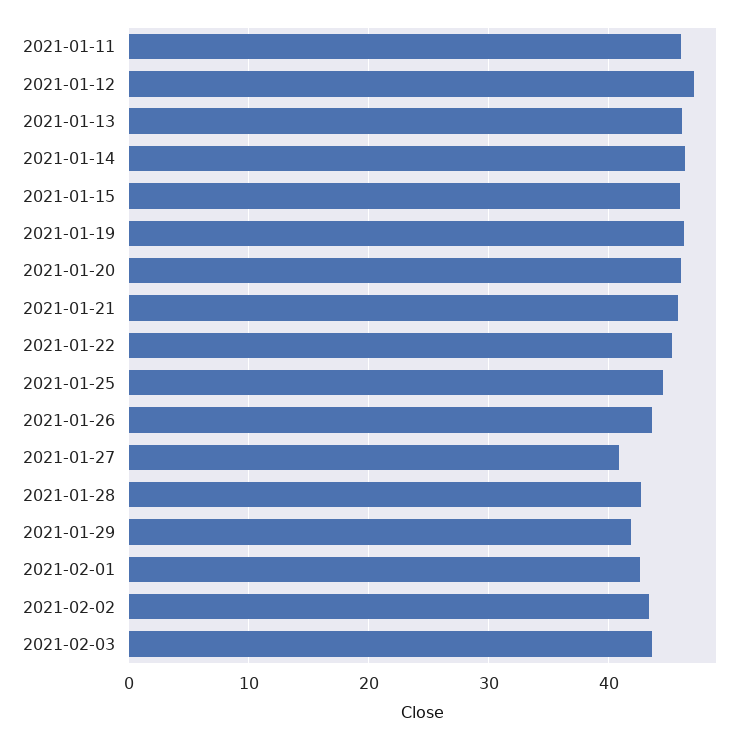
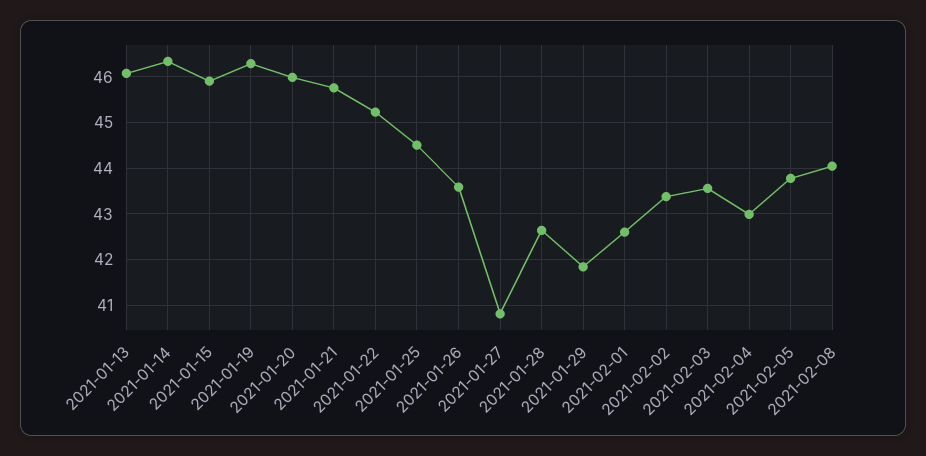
2021-01-11: 46 -> none
2021-01-12: 47 -> none
2021-02-04: none -> 43
2021-02-05: none -> 43.8
2021-02-08: none -> 44

